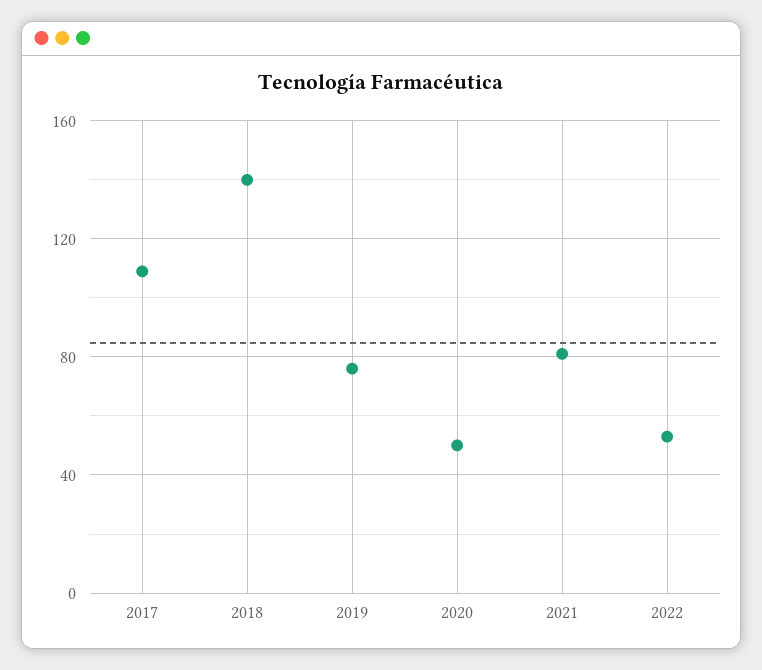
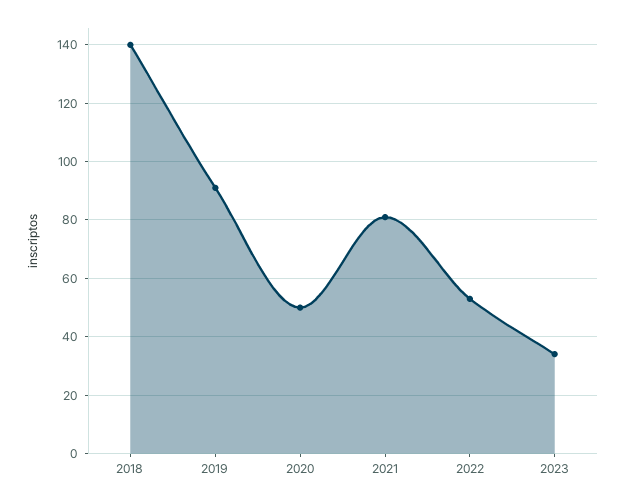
2017: 110 -> none
2019: 75 -> 90
2023: none -> 35

